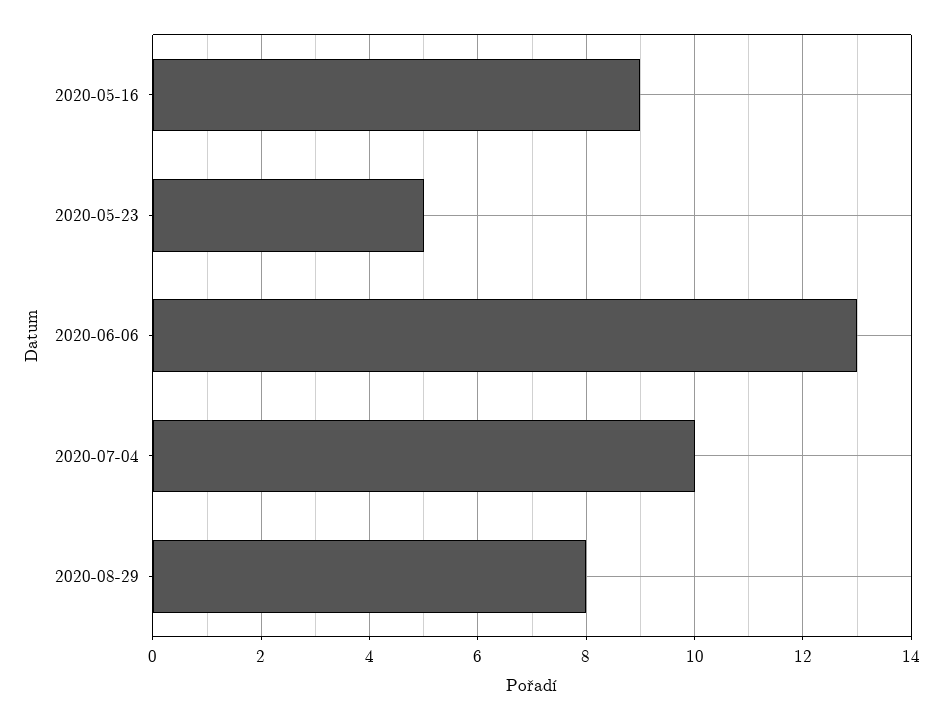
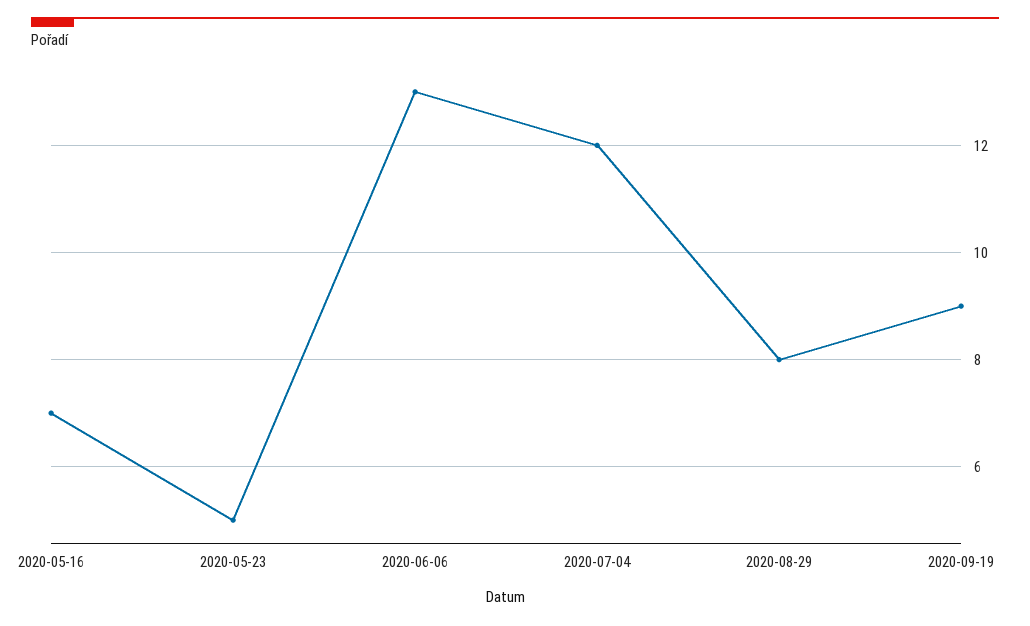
2020-05-16: 9 -> 7
2020-07-04: 10 -> 12
2020-09-19: none -> 9

